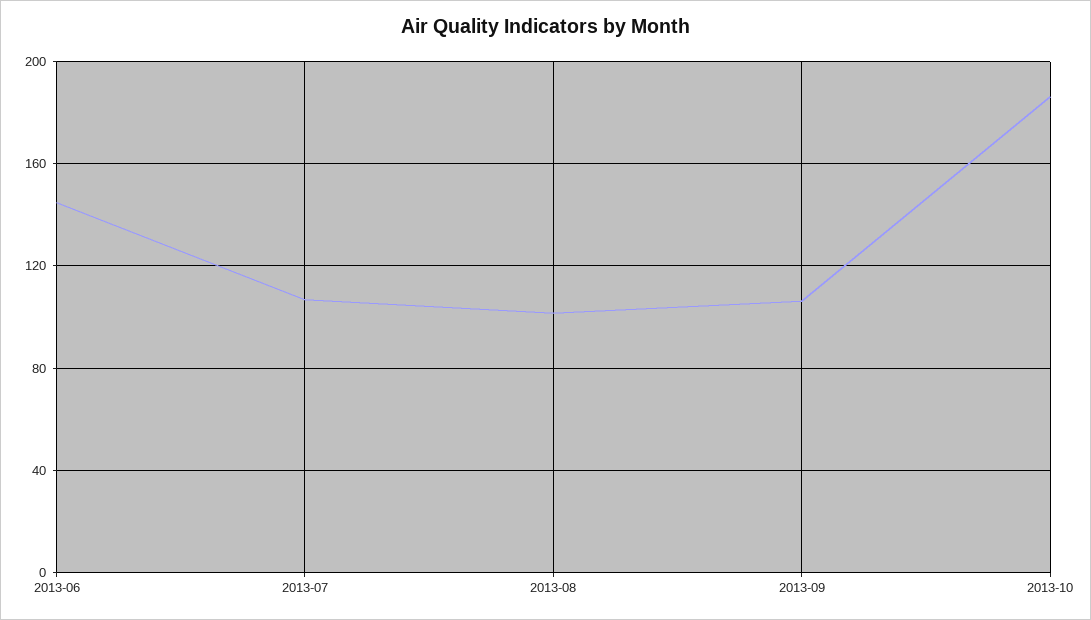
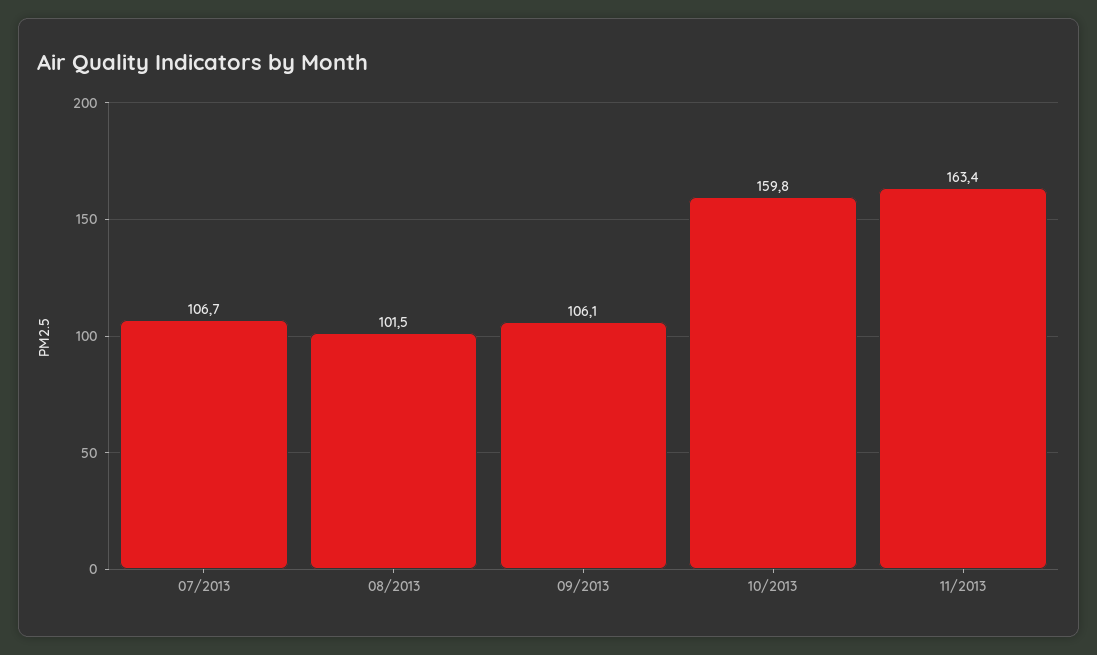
2013-06: 145 -> none
2013-10: 185 -> 159.8
11/2013: none -> 163.4

